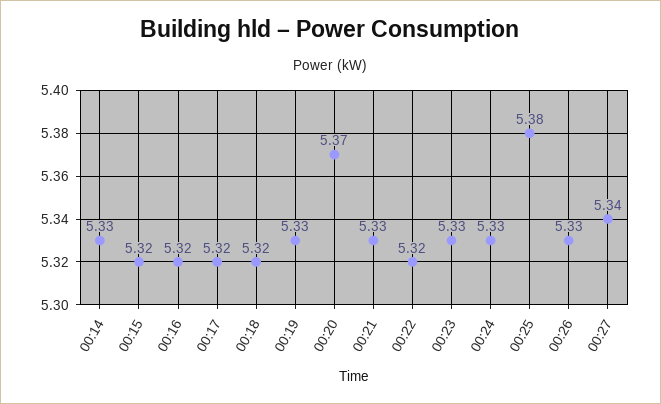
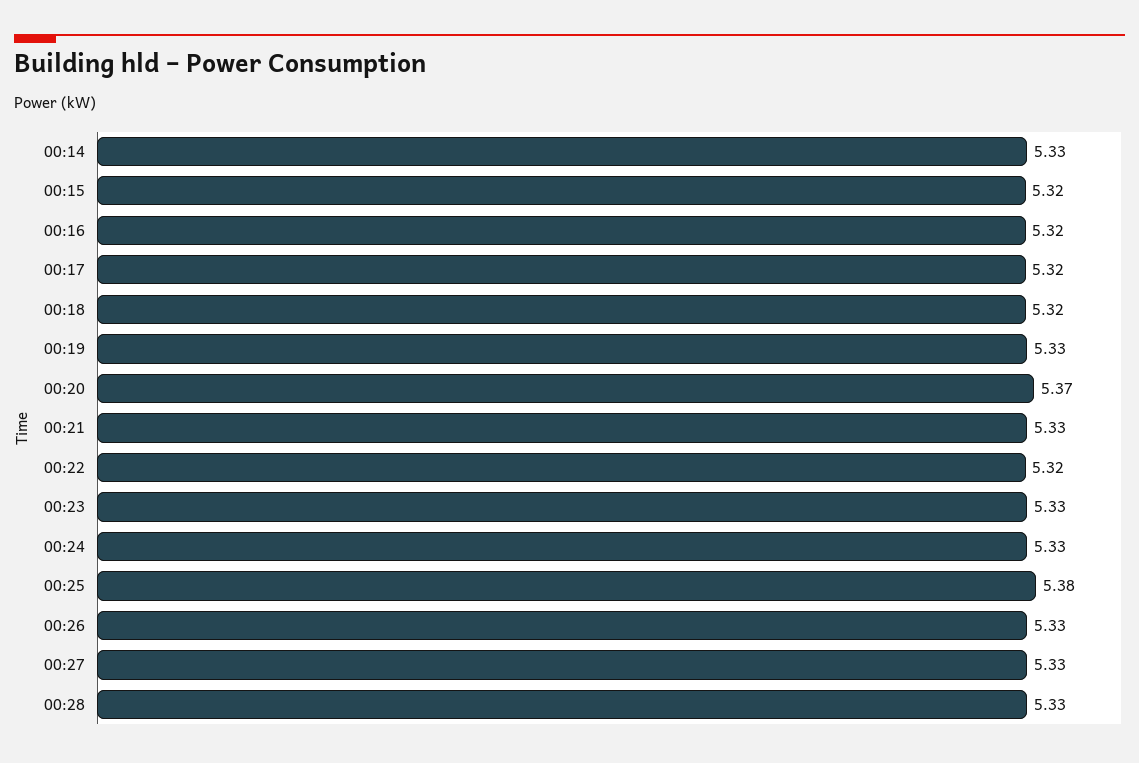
00:27: 5.34 -> 5.33
00:28: none -> 5.33

